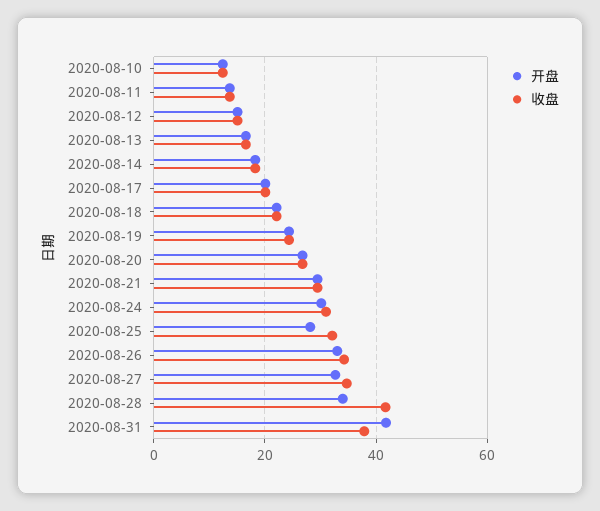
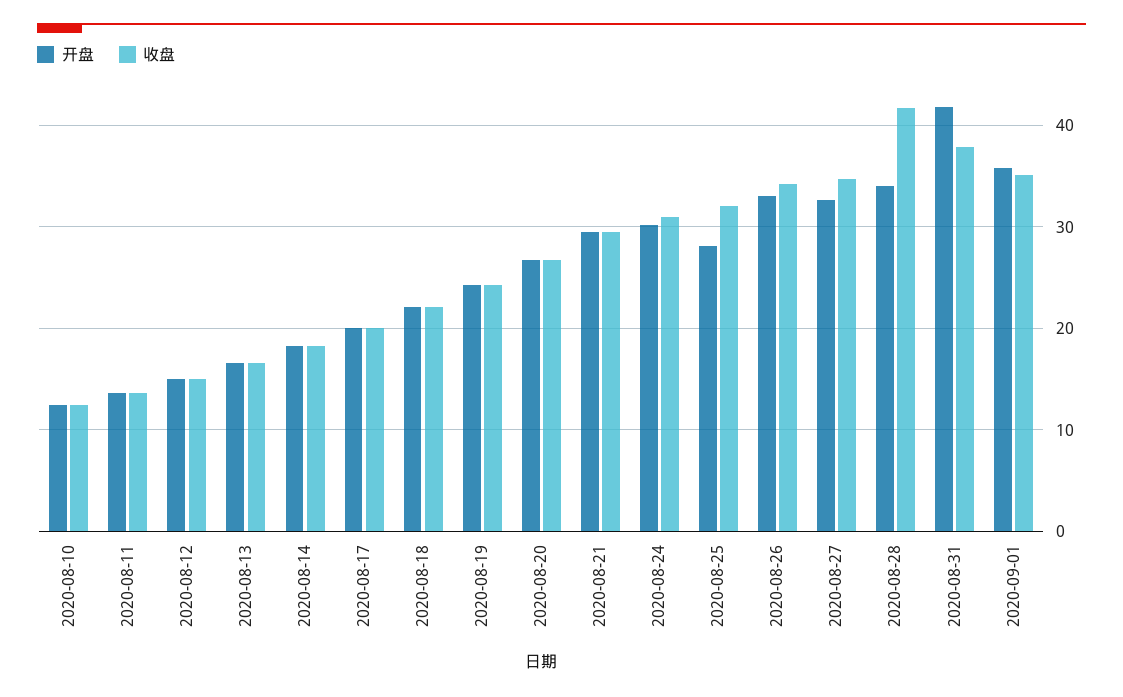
开盘, 2020-09-01: none -> 36
收盘, 2020-09-01: none -> 35

